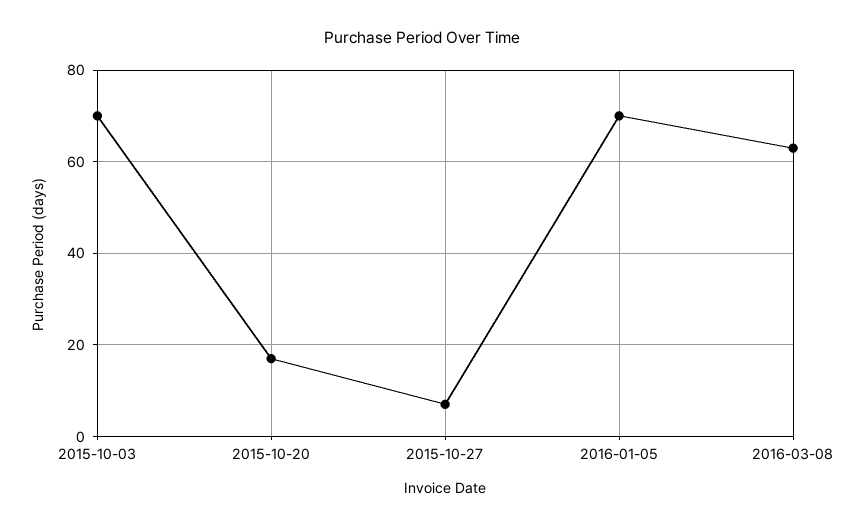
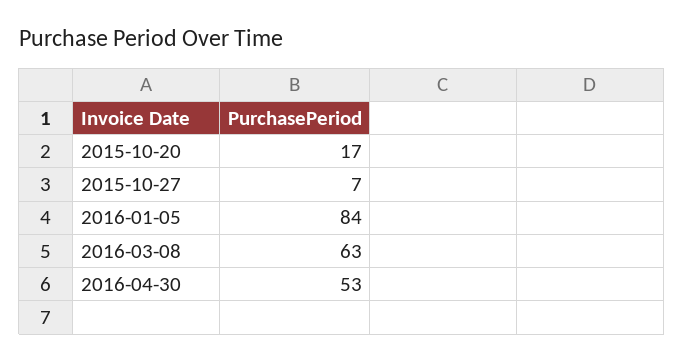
2015-10-03: 70 -> none
2016-01-05: 70 -> 84
2016-04-30: none -> 53

